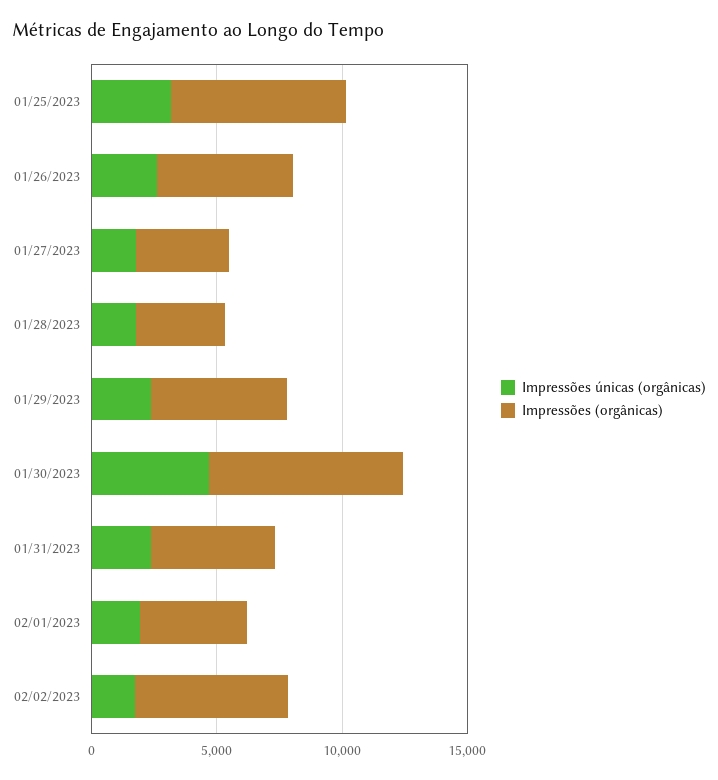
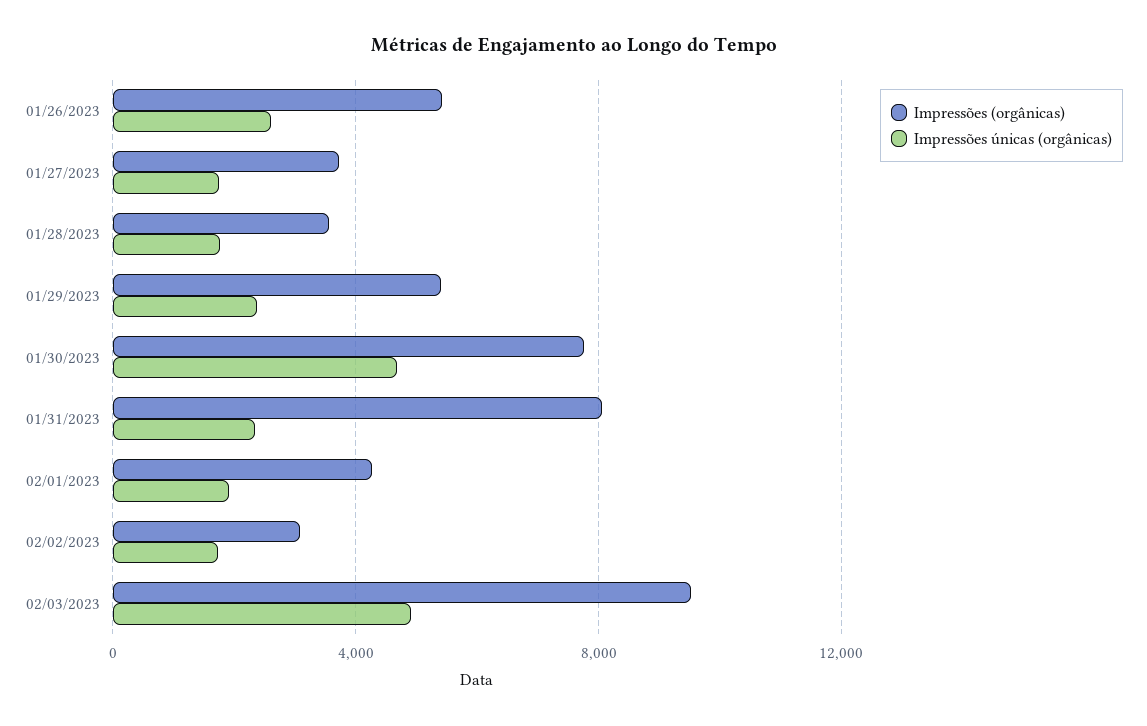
Impressões únicas (orgânicas), 01/25/2023: 3000 -> none
Impressões (orgânicas), 01/25/2023: 7000 -> none
Impressões (orgânicas), 01/31/2023: 5000 -> 8000
Impressões (orgânicas), 02/02/2023: 6000 -> 3000
Impressões (orgânicas), 02/03/2023: none -> 9500
Impressões únicas (orgânicas), 02/03/2023: none -> 5000

